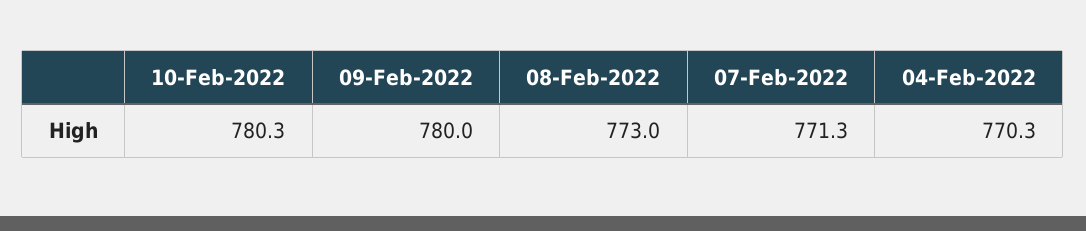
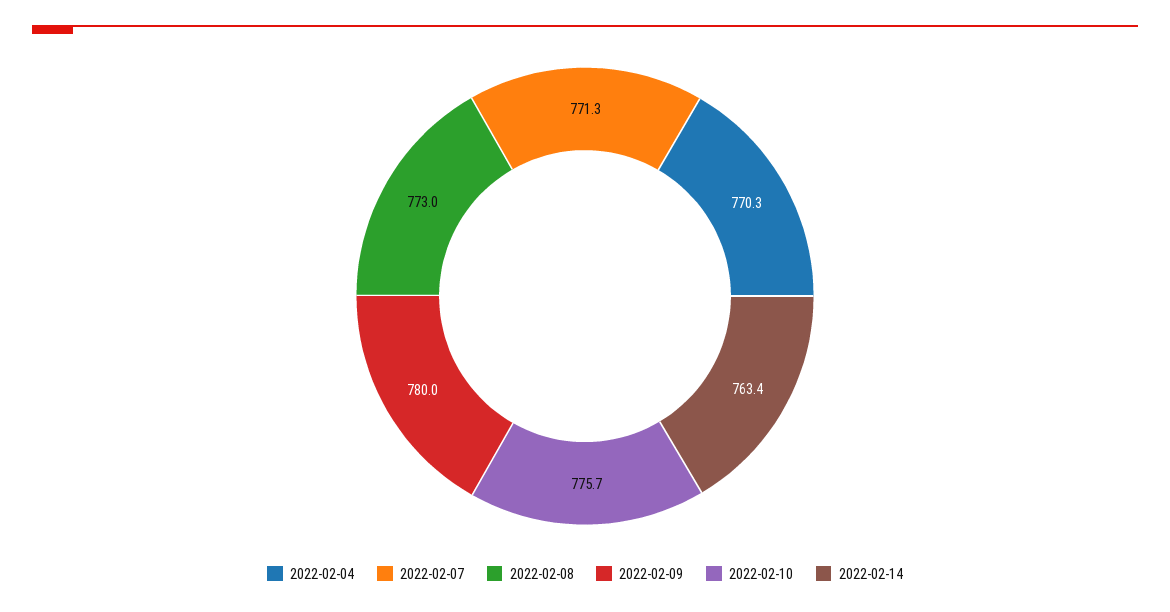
10-Feb-2022: 780.3 -> 775.7
2022-02-14: none -> 763.4

